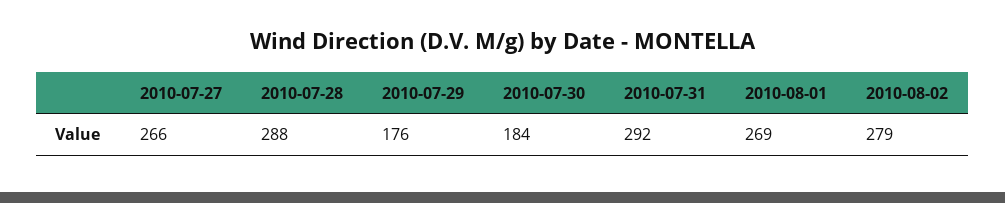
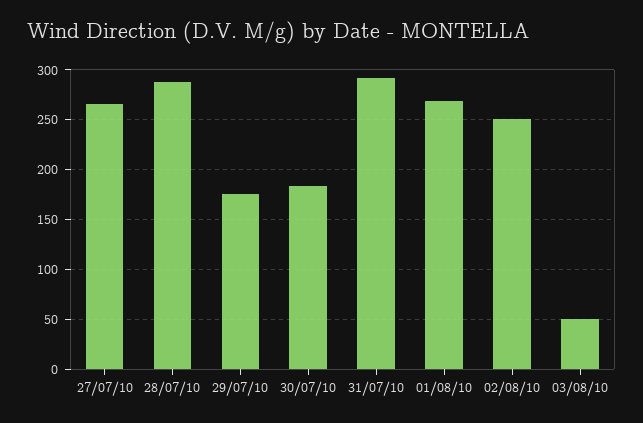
2010-08-02: 279 -> 250
03/08/10: none -> 50

